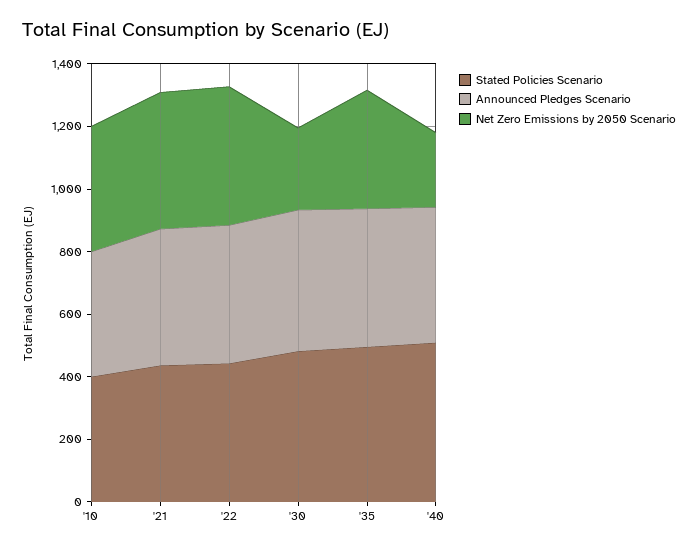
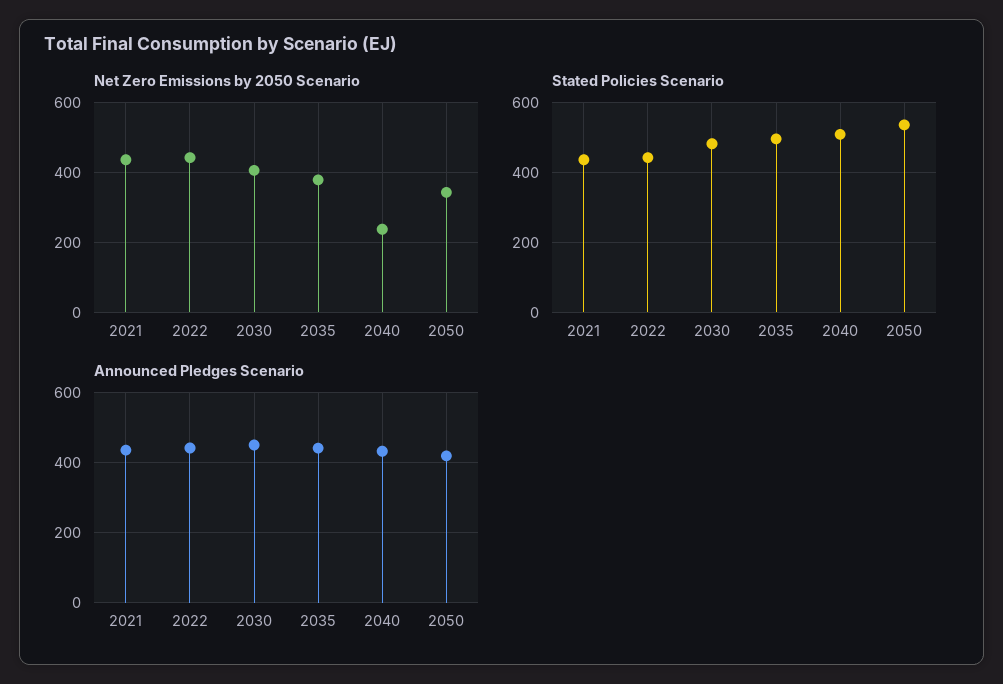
Stated Policies Scenario, '10: 400 -> none
Announced Pledges Scenario, '10: 400 -> none
Net Zero Emissions by 2050 Scenario, '10: 400 -> none
Net Zero Emissions by 2050 Scenario, '30: 250 -> 400
Net Zero Emissions by 2050 Scenario, 2050: none -> 340
Stated Policies Scenario, 2050: none -> 540
Announced Pledges Scenario, 2050: none -> 420

